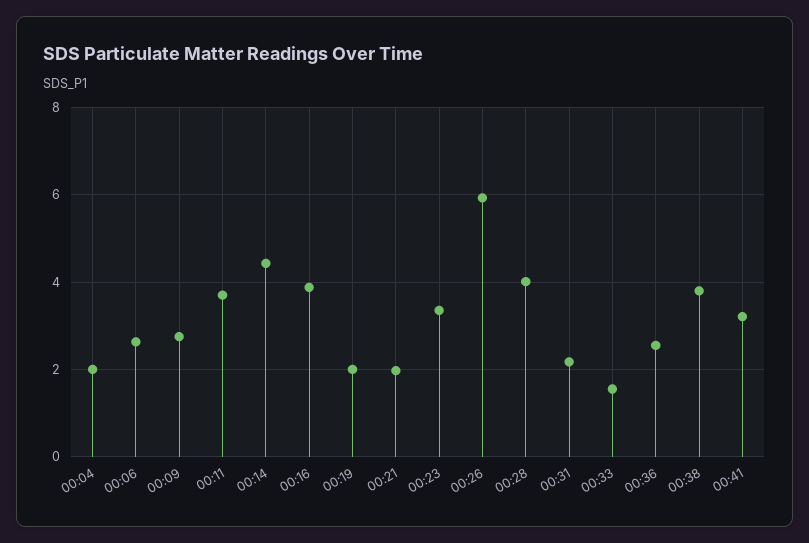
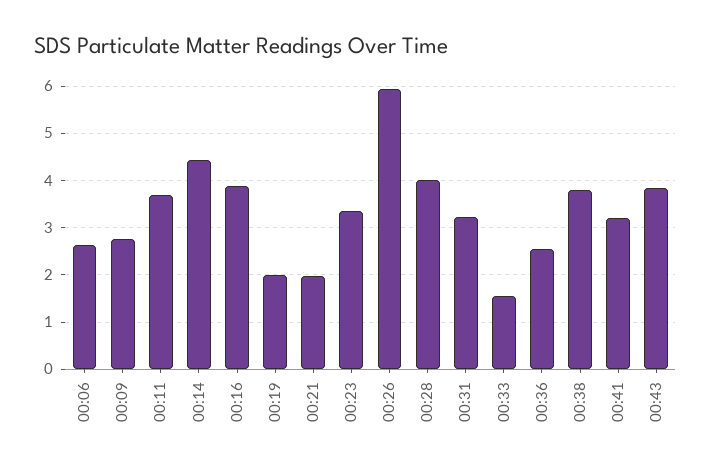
00:04: 2 -> none
00:31: 2.2 -> 3.2
00:43: none -> 3.8

